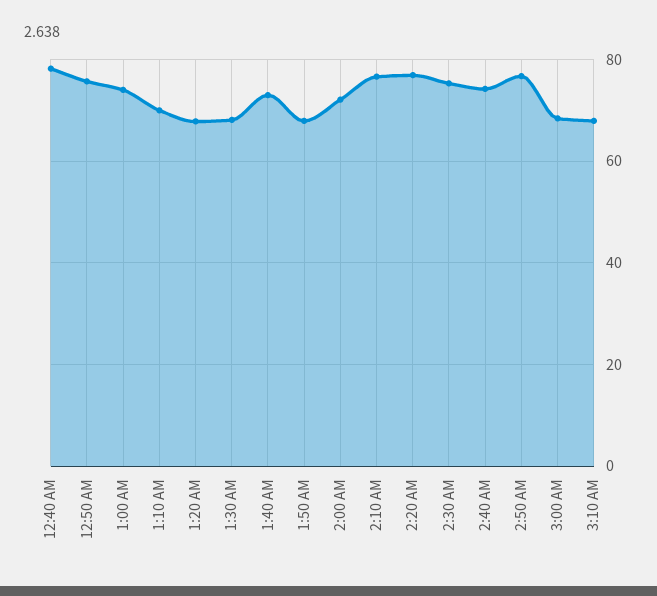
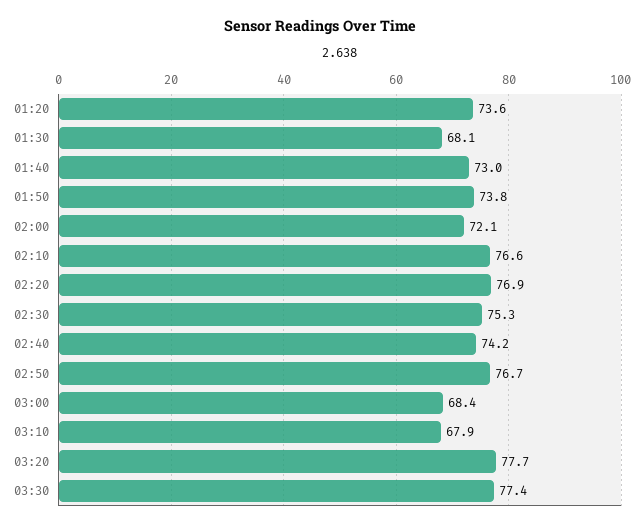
12:40 AM: 78 -> none
12:50 AM: 76 -> none
1:00 AM: 74 -> none
1:10 AM: 70 -> none
1:20 AM: 68 -> 73.6
1:50 AM: 68 -> 73.8
03:20: none -> 77.7
03:30: none -> 77.4

